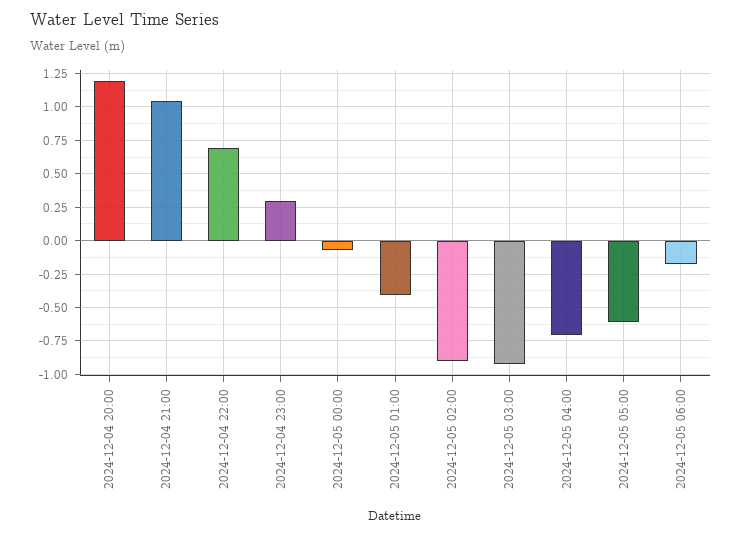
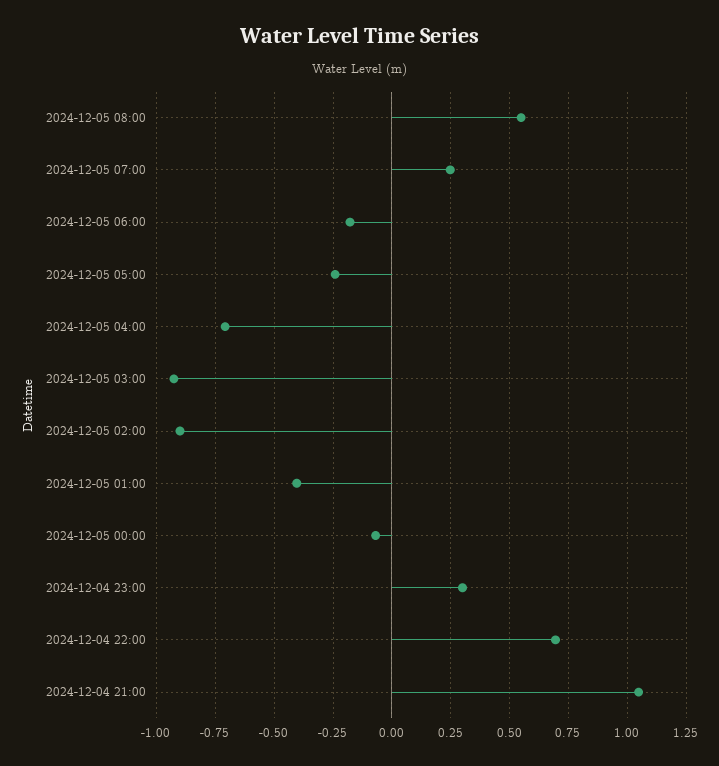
2024-12-04 20:00: 1.2 -> none
2024-12-05 05:00: -0.6 -> -0.25
2024-12-05 08:00: none -> 0.55
2024-12-05 07:00: none -> 0.25

